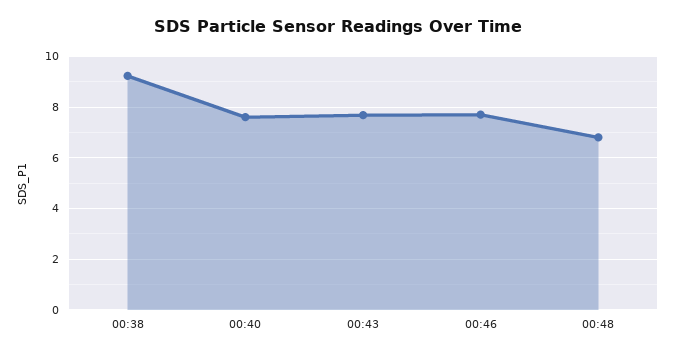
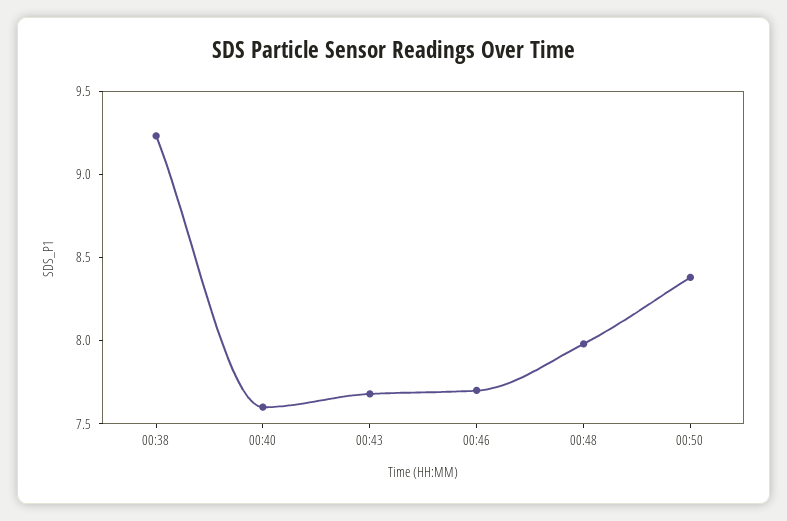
00:48: 6.75 -> 8
00:50: none -> 8.4

